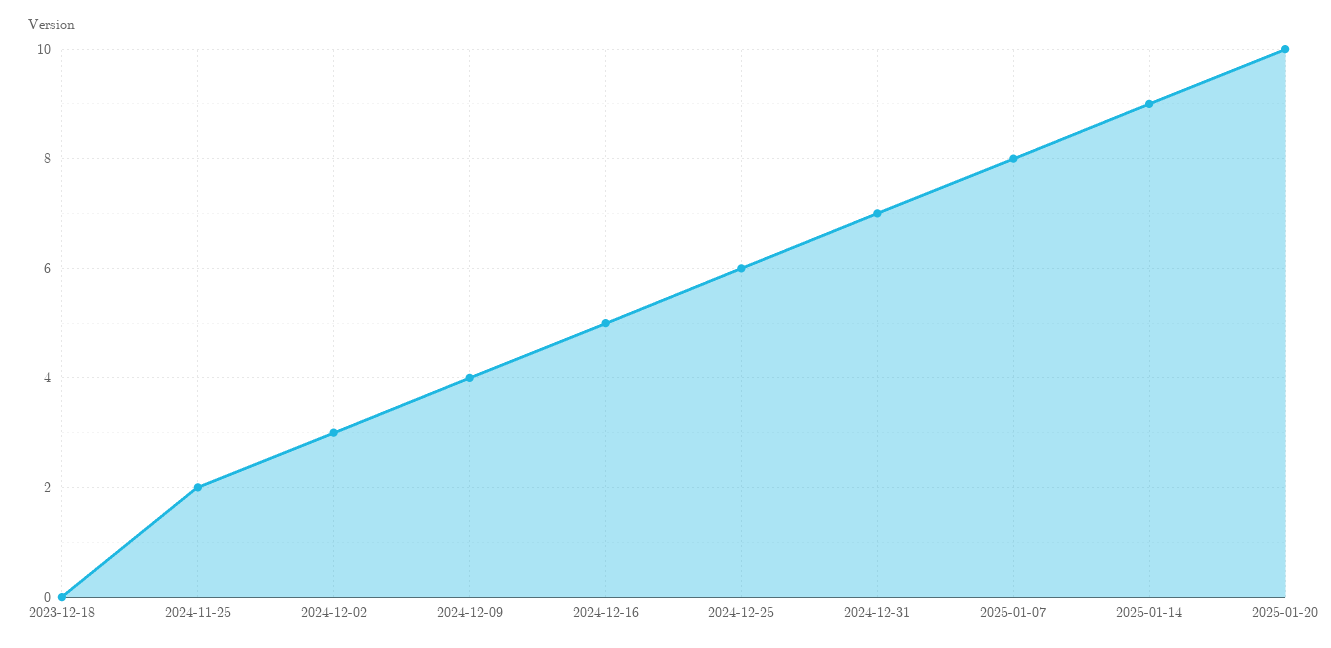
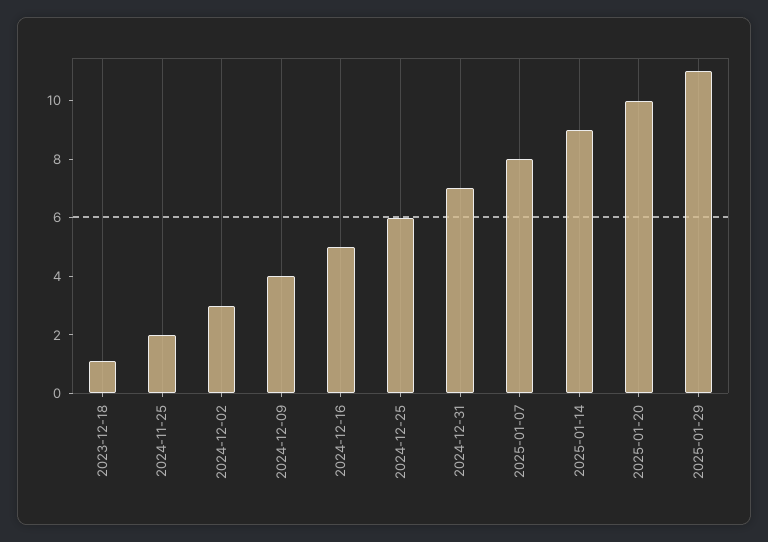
2023-12-18: 0 -> 1
2025-01-29: none -> 11

